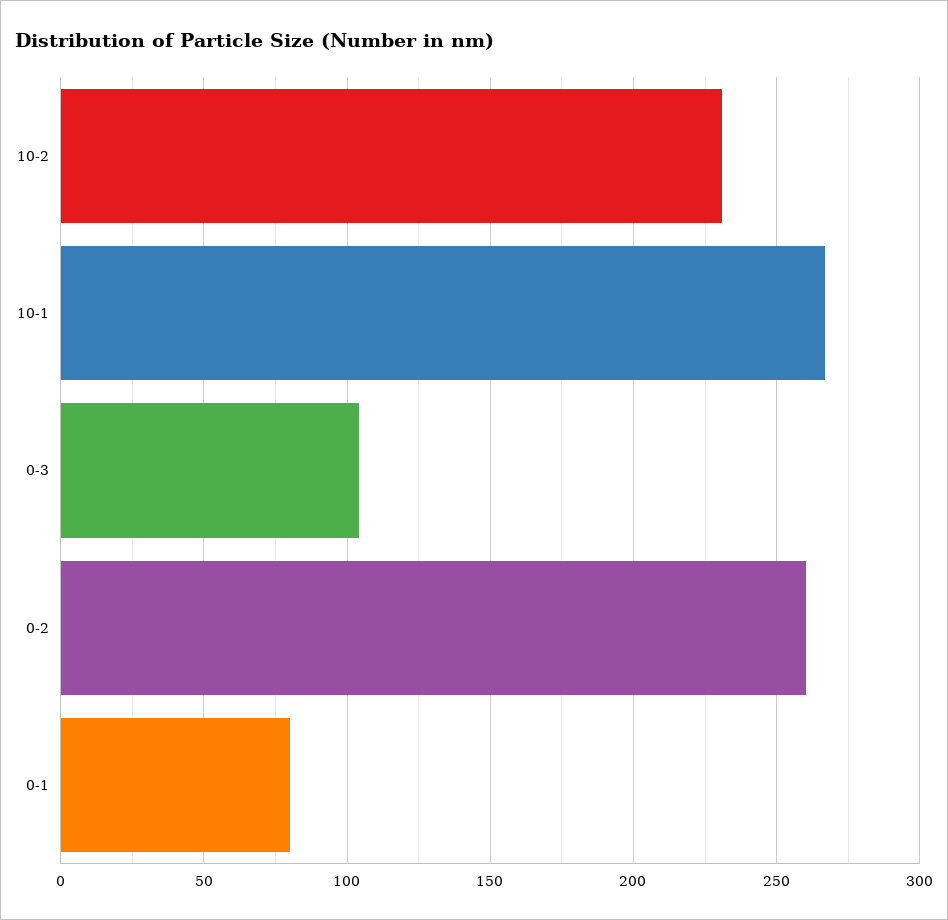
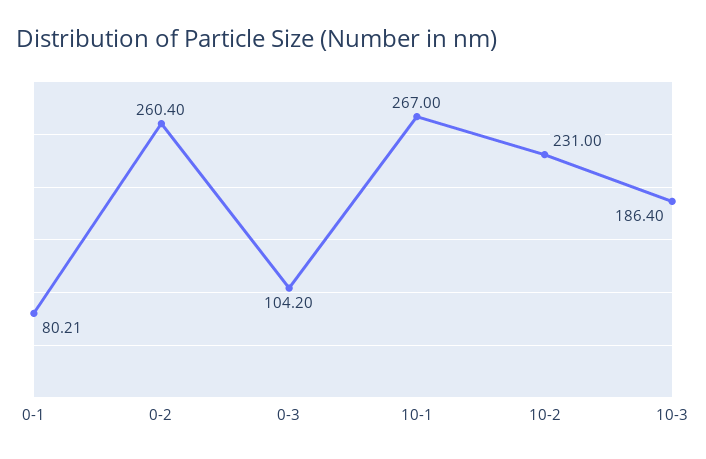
10-3: none -> 186.4

